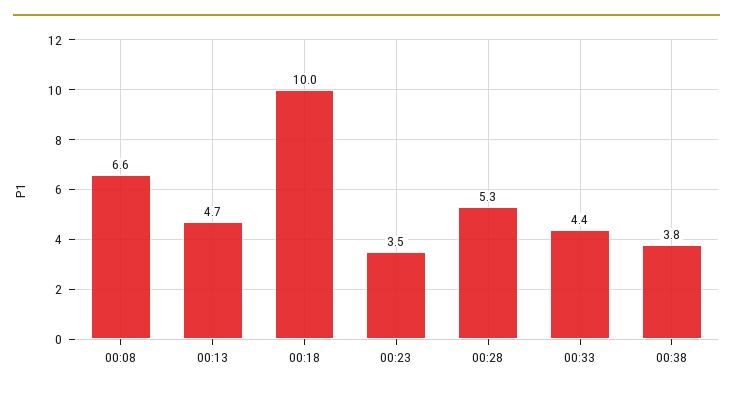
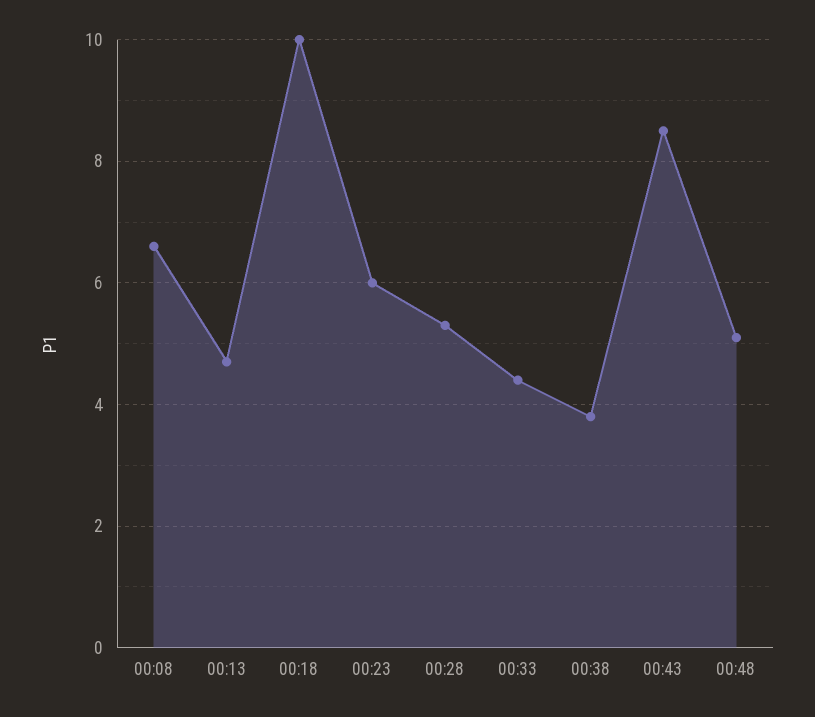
00:23: 3.5 -> 6
00:43: none -> 8.5
00:48: none -> 5

